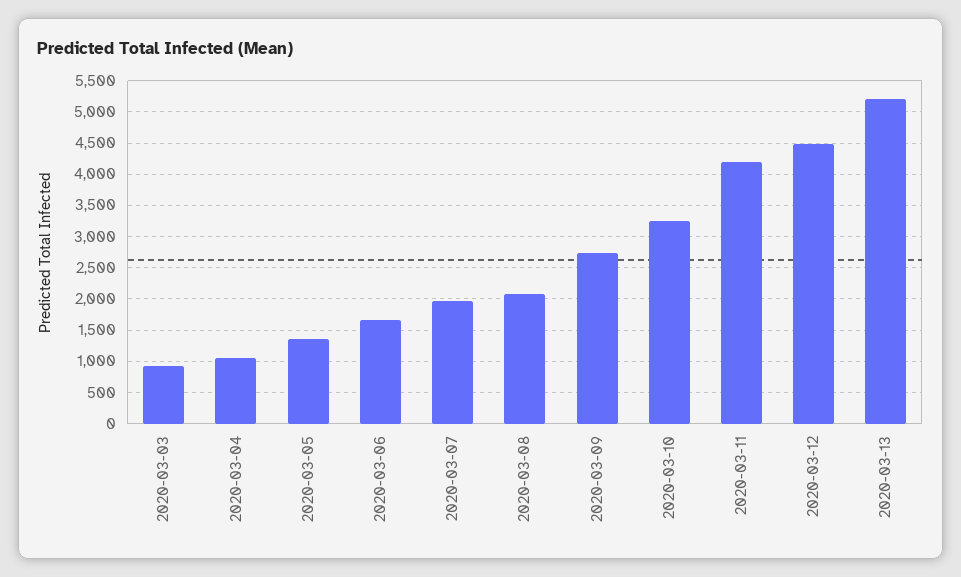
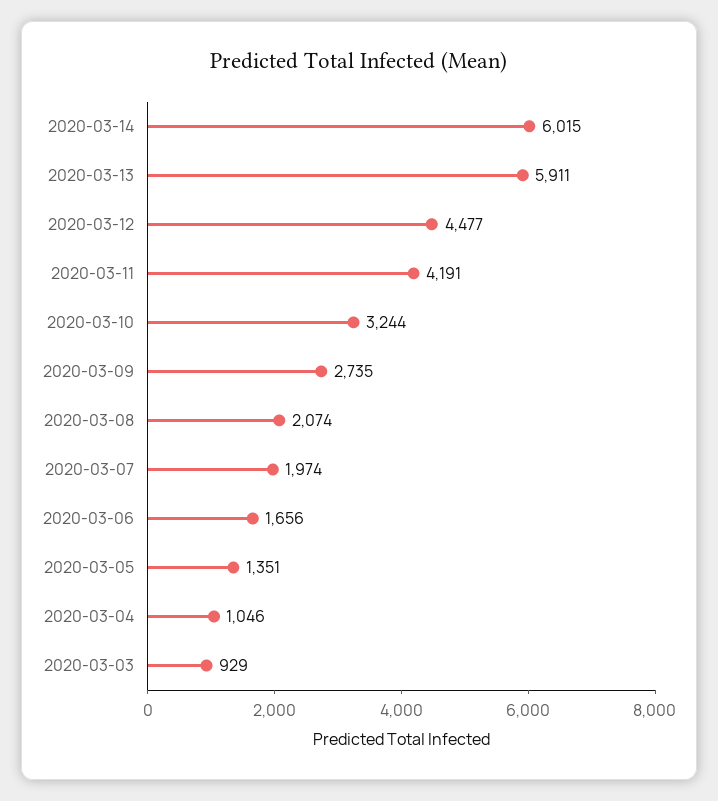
2020-03-13: 5200 -> 5911
2020-03-14: none -> 6015

